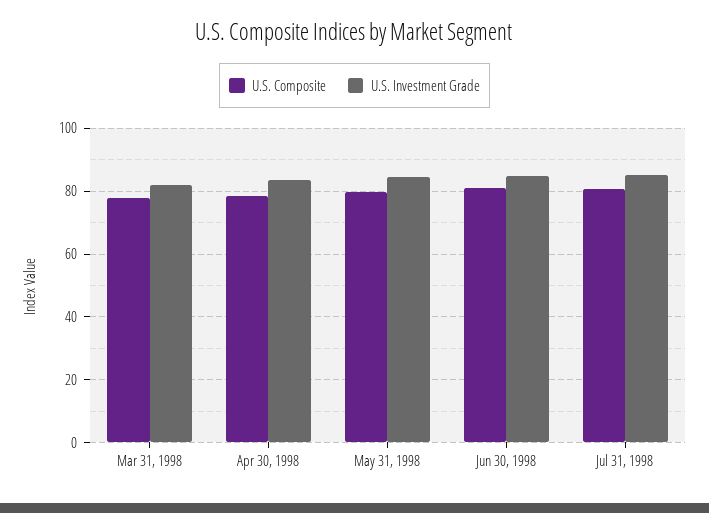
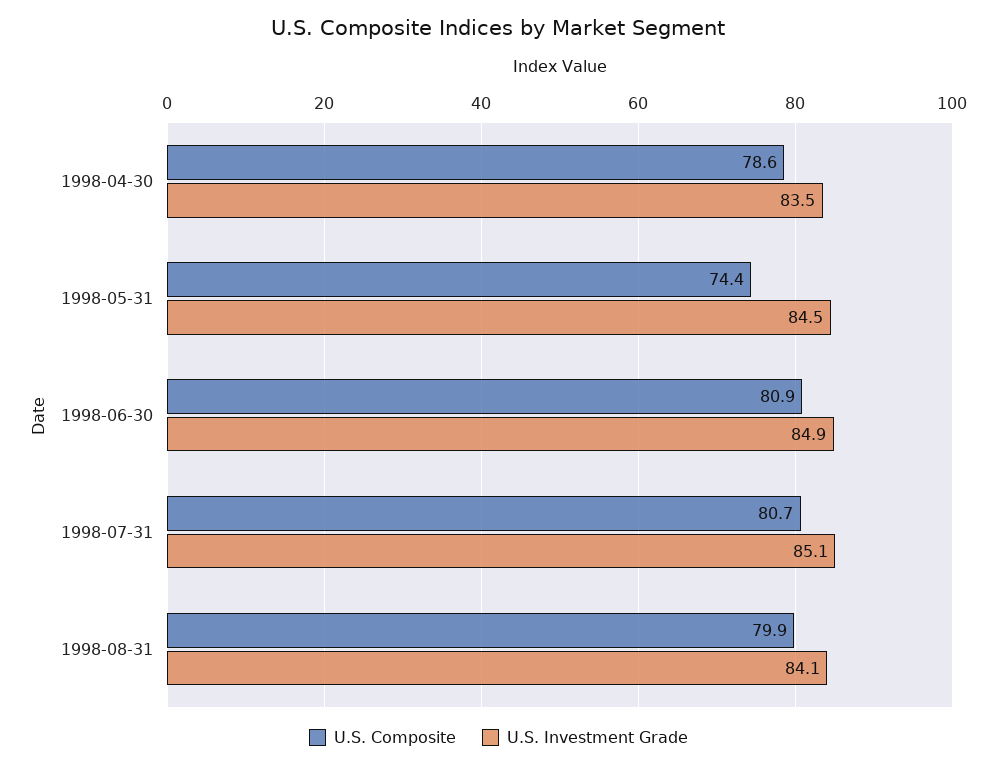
U.S. Composite, Mar 31, 1998: 78 -> none
U.S. Investment Grade, Mar 31, 1998: 82 -> none
U.S. Composite, May 31, 1998: 80 -> 74.4
U.S. Composite, 1998-08-31: none -> 79.9
U.S. Investment Grade, 1998-08-31: none -> 84.1

